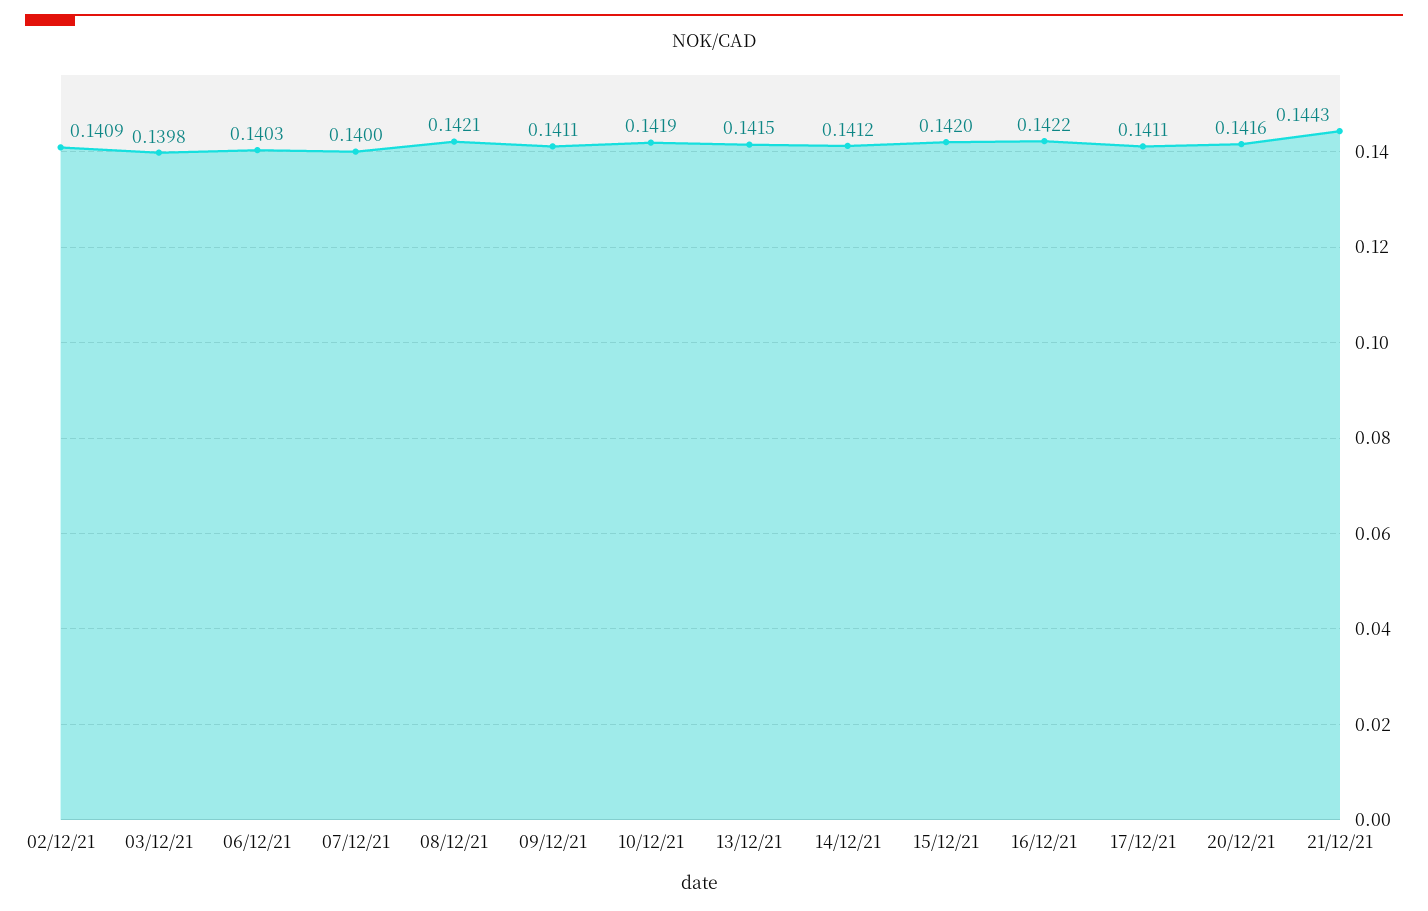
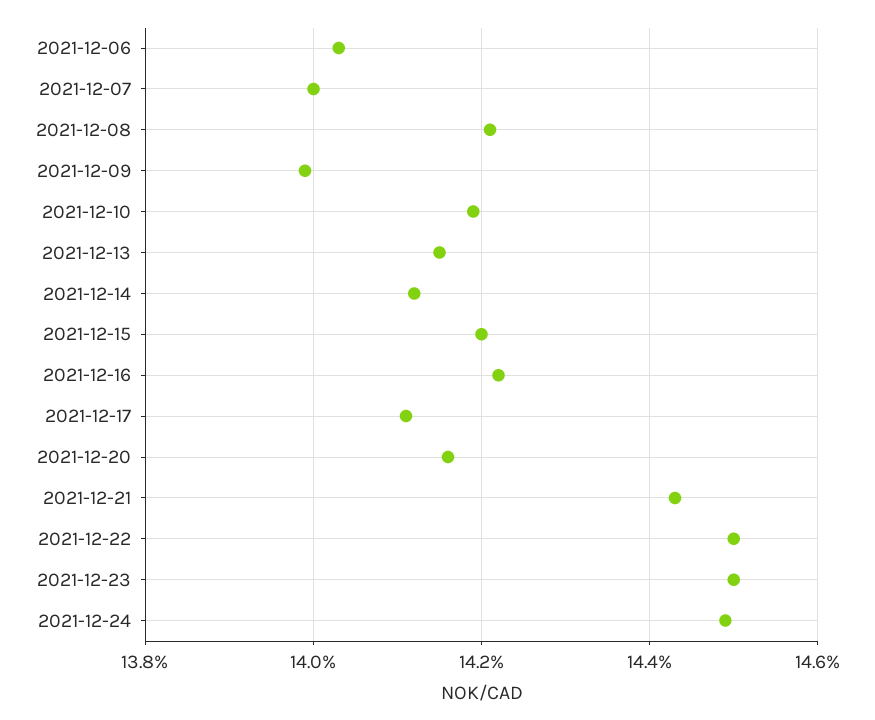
02/12/21: 0.1409 -> none
03/12/21: 0.1398 -> none
09/12/21: 0.1411 -> 0.14
2021-12-22: none -> 0.145
2021-12-23: none -> 0.145
2021-12-24: none -> 0.145

